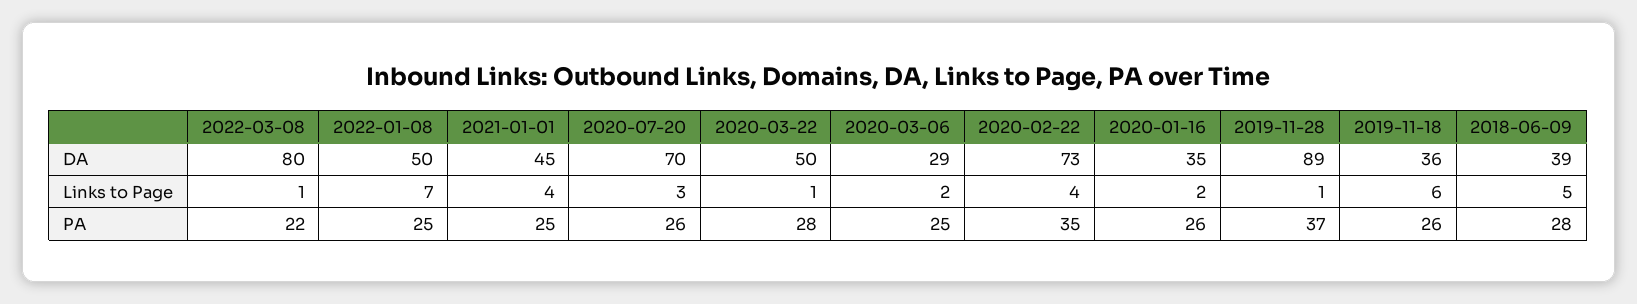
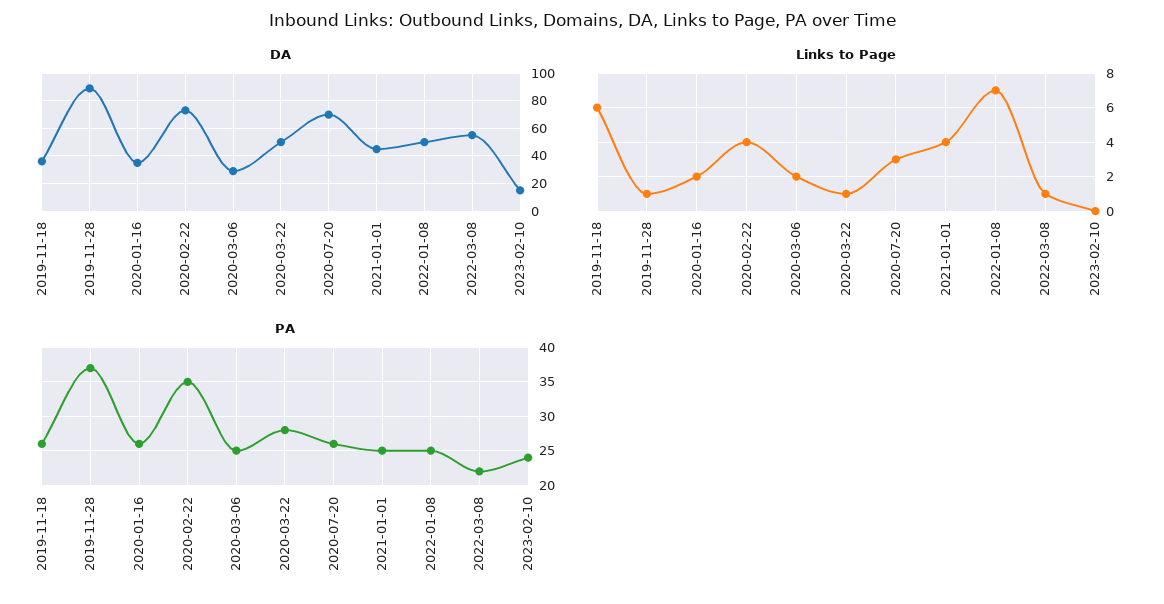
DA, 2022-03-08: 80 -> 55
DA, 2018-06-09: 39 -> none
Links to Page, 2018-06-09: 5 -> none
PA, 2018-06-09: 28 -> none
DA, 2023-02-10: none -> 15
Links to Page, 2023-02-10: none -> 0
PA, 2023-02-10: none -> 24

